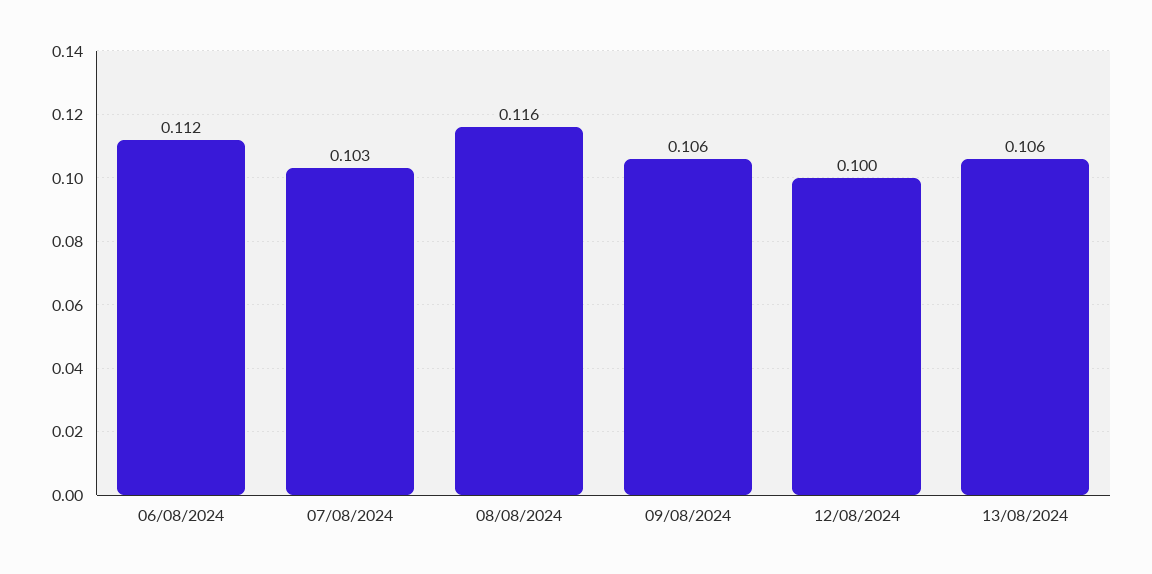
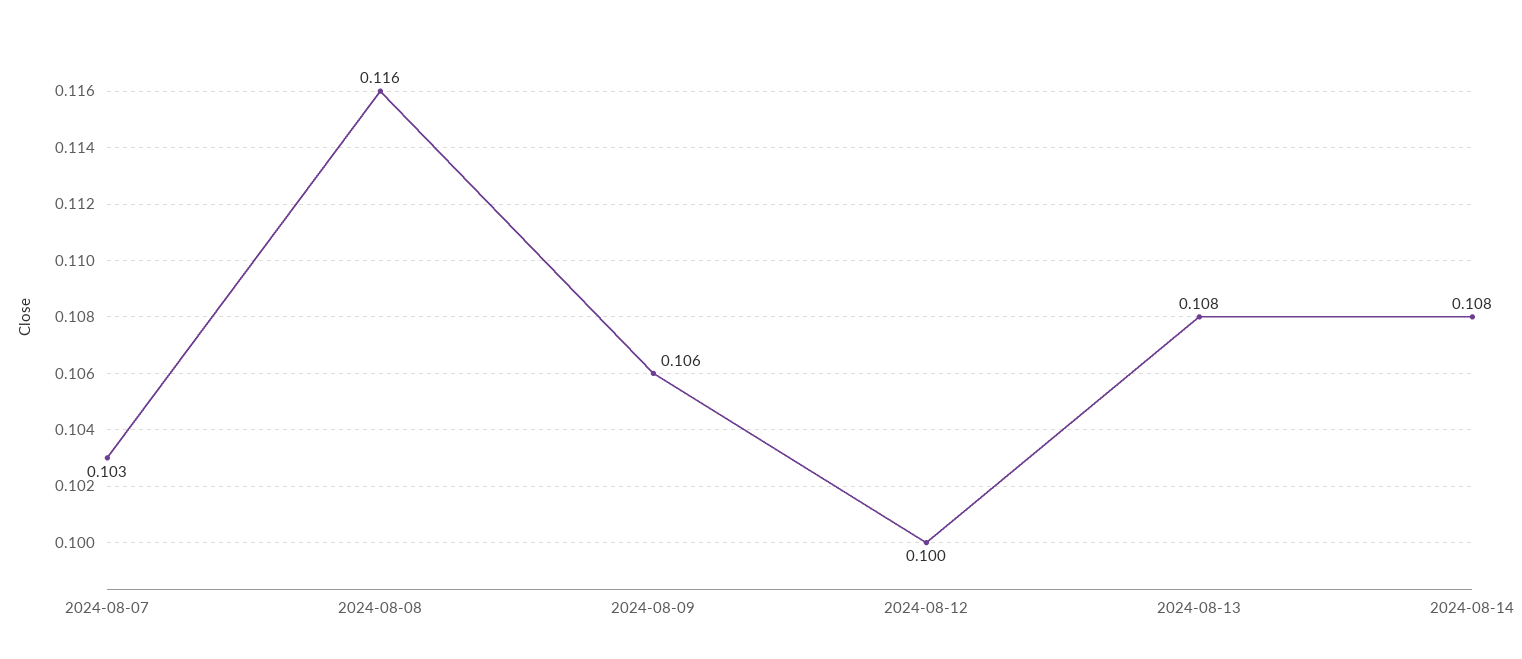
06/08/2024: 0.112 -> none
13/08/2024: 0.106 -> 0.108
2024-08-14: none -> 0.108

